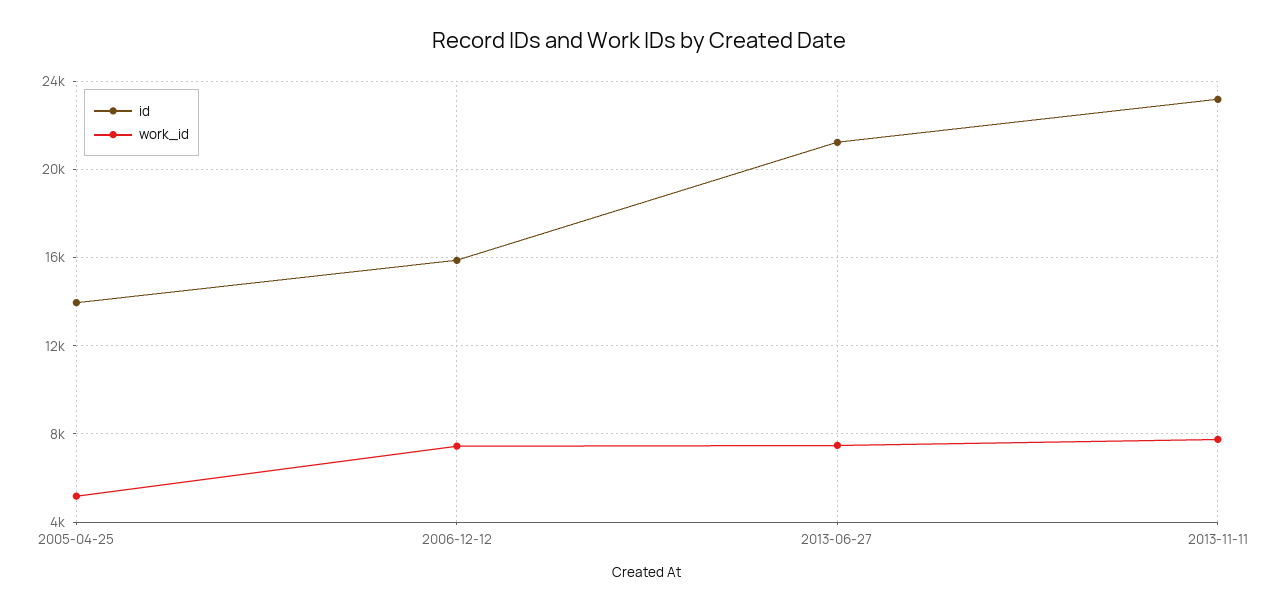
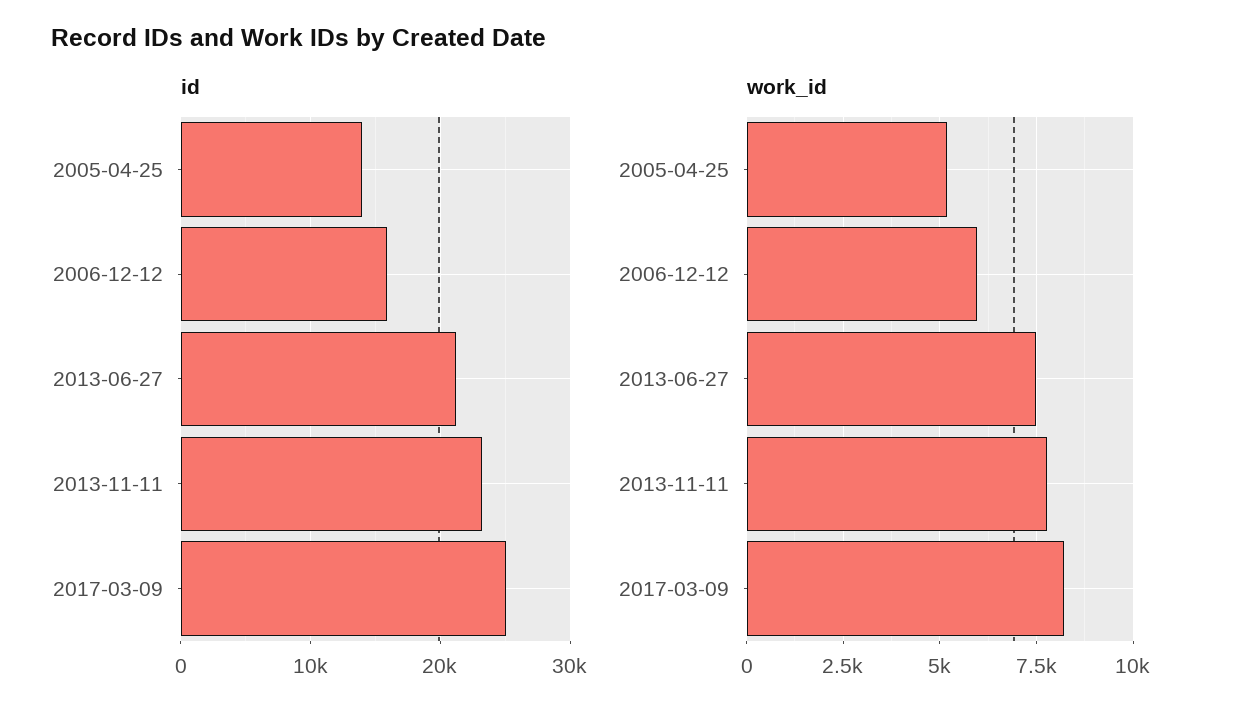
work_id, 2006-12-12: 7500 -> 6000
id, 2017-03-09: none -> 25000
work_id, 2017-03-09: none -> 8250

